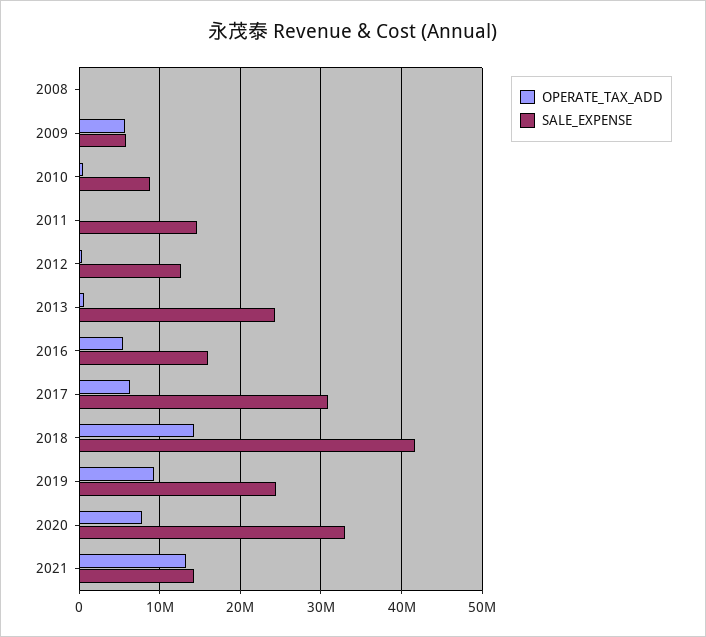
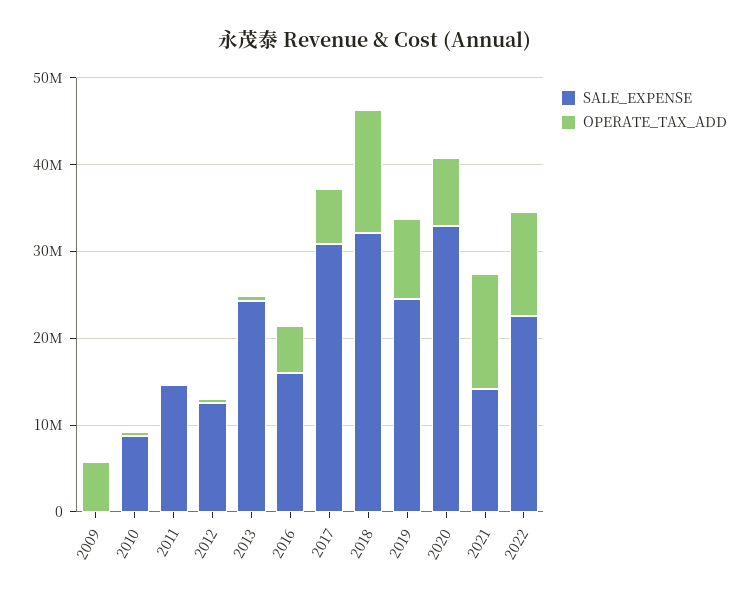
OPERATE_TAX_ADD, 2008: 0 -> none
SALE_EXPENSE, 2008: 0 -> none
SALE_EXPENSE, 2009: 6000000 -> 0
SALE_EXPENSE, 2018: 42000000 -> 32000000
SALE_EXPENSE, 2022: none -> 22000000
OPERATE_TAX_ADD, 2022: none -> 12000000

